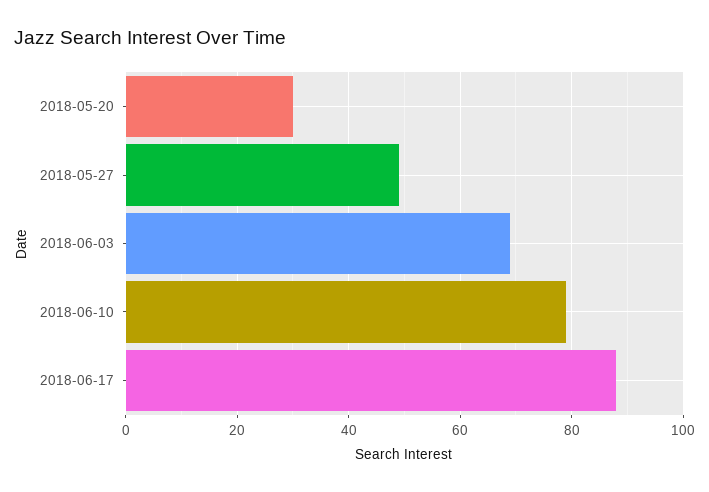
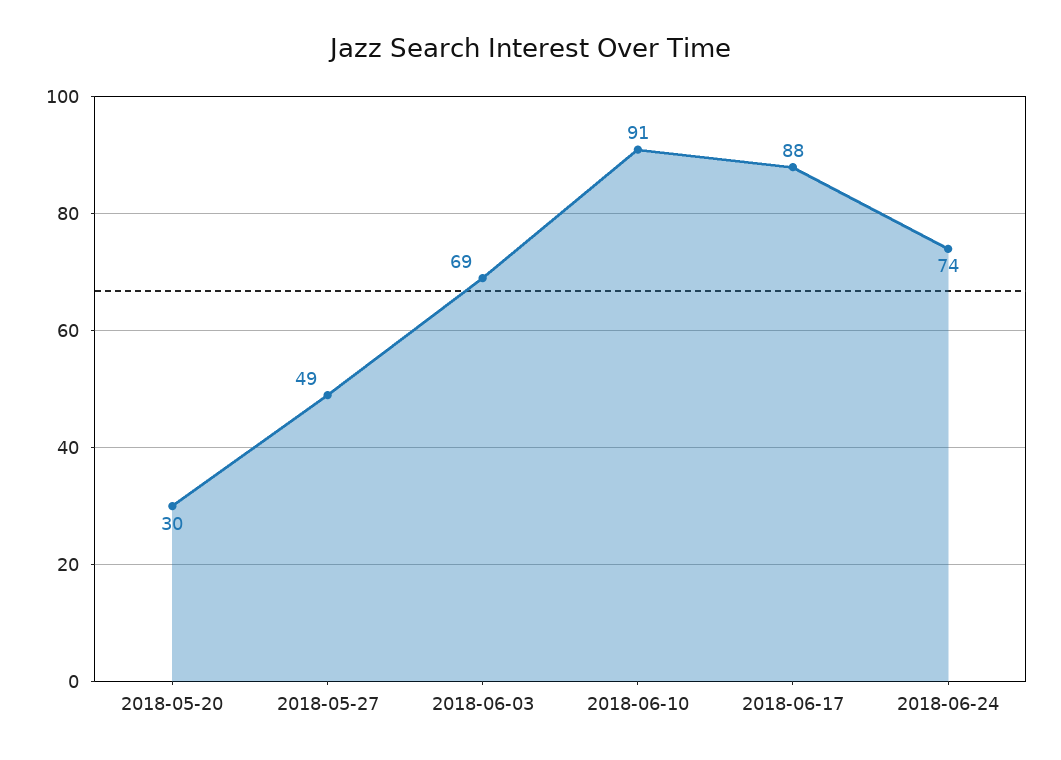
2018-06-10: 80 -> 91
2018-06-24: none -> 74

